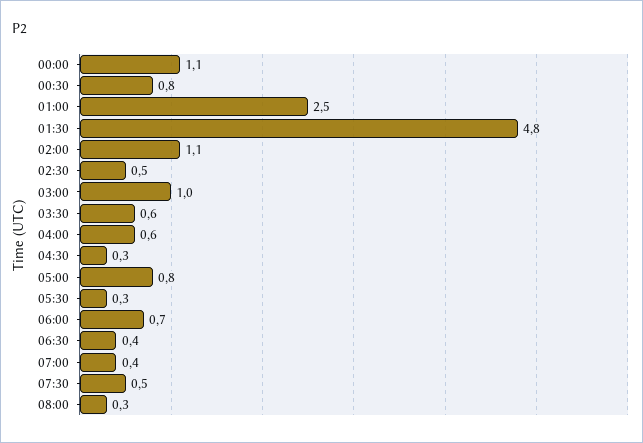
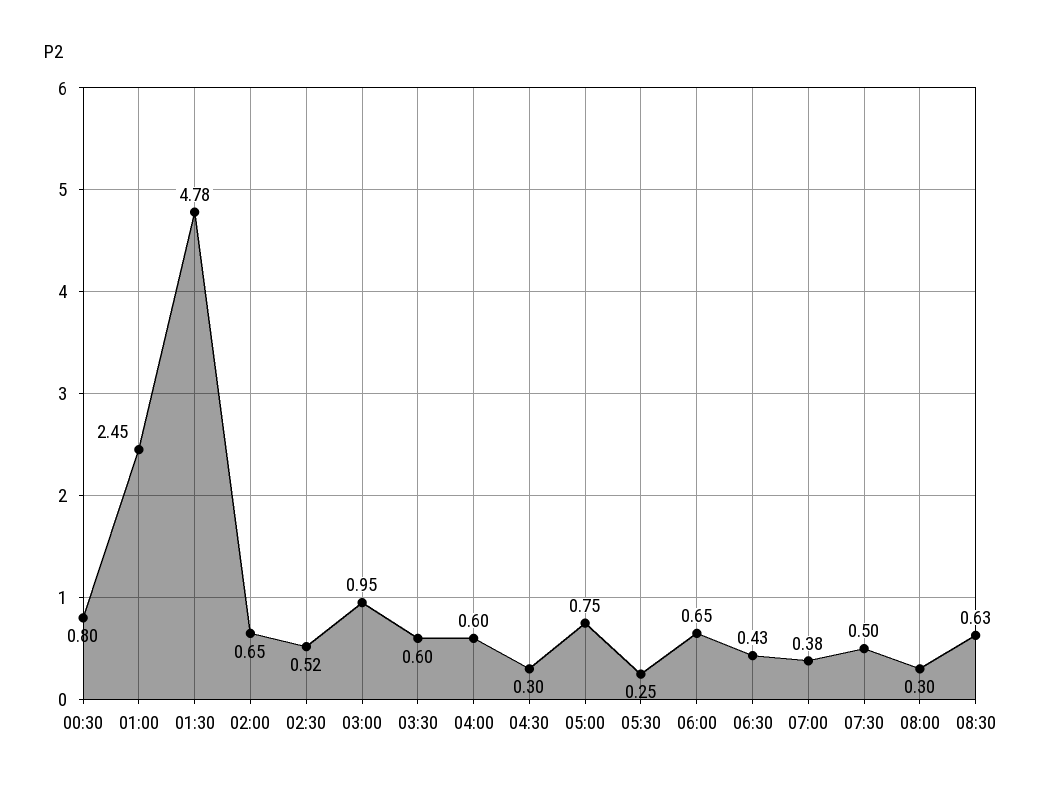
00:00: 1.1 -> none
02:00: 1.1 -> 0.65
08:30: none -> 0.63

